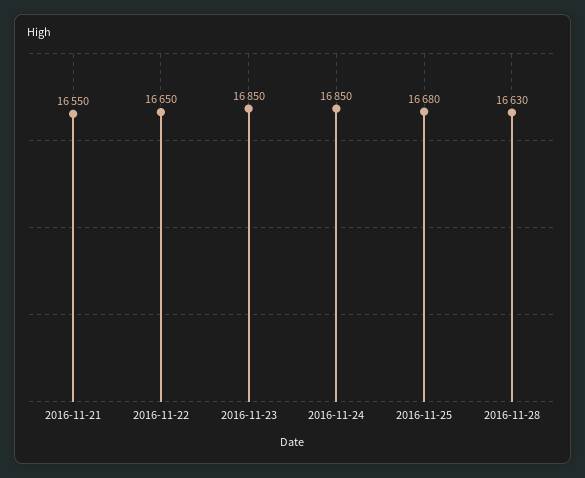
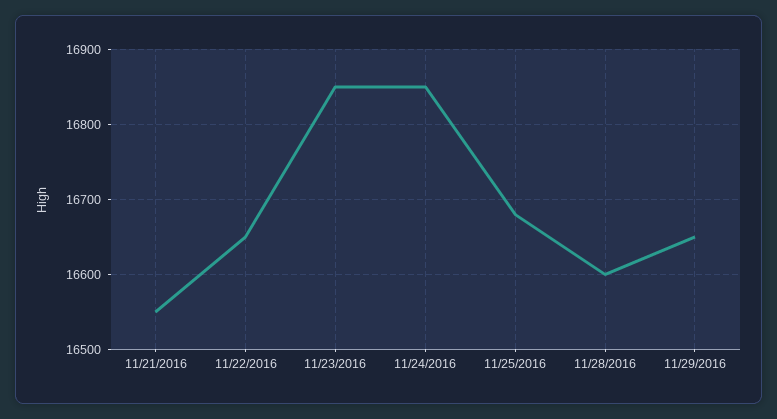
2016-11-28: 16630 -> 16600
11/29/2016: none -> 16650

